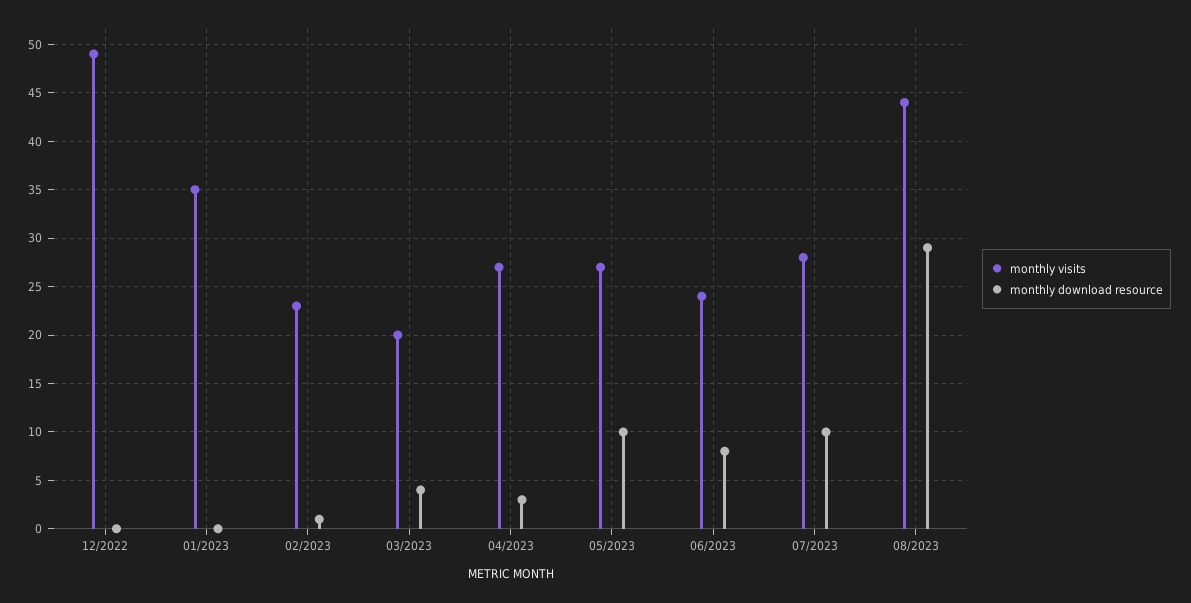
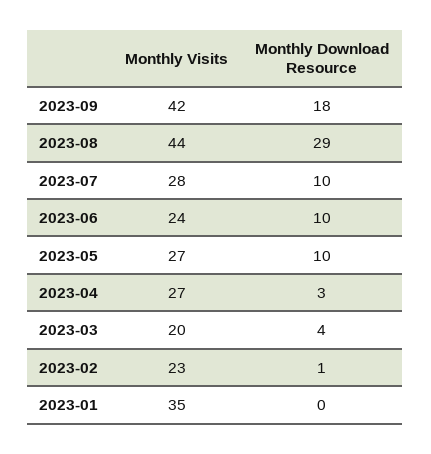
monthly visits, 12/2022: 49 -> none
monthly download resource, 12/2022: 0 -> none
monthly download resource, 06/2023: 8 -> 10
monthly visits, 2023-09: none -> 42
monthly download resource, 2023-09: none -> 18

